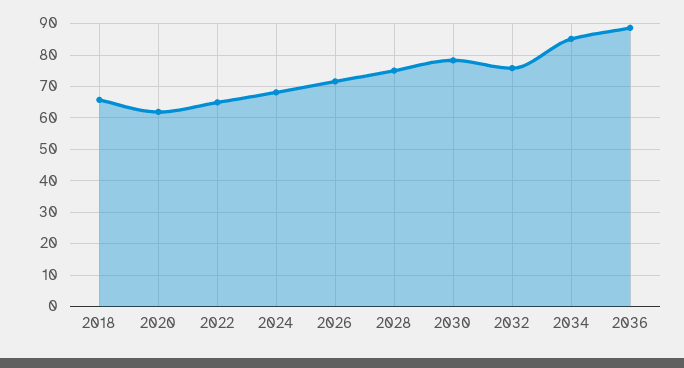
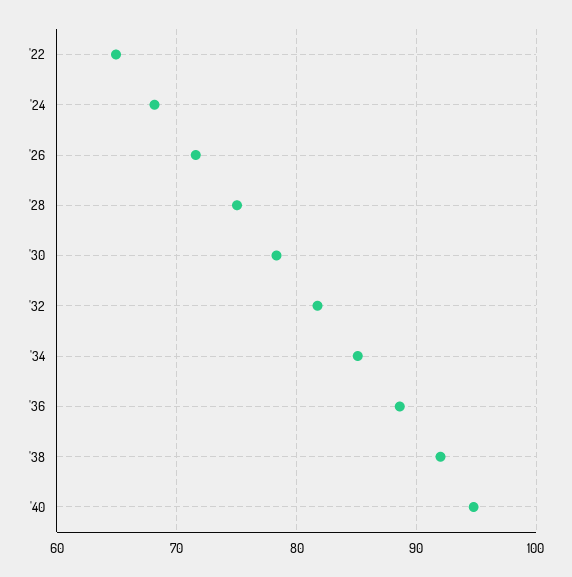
2018: 66 -> none
2020: 62 -> none
2032: 76 -> 82
'38: none -> 92
'40: none -> 95

